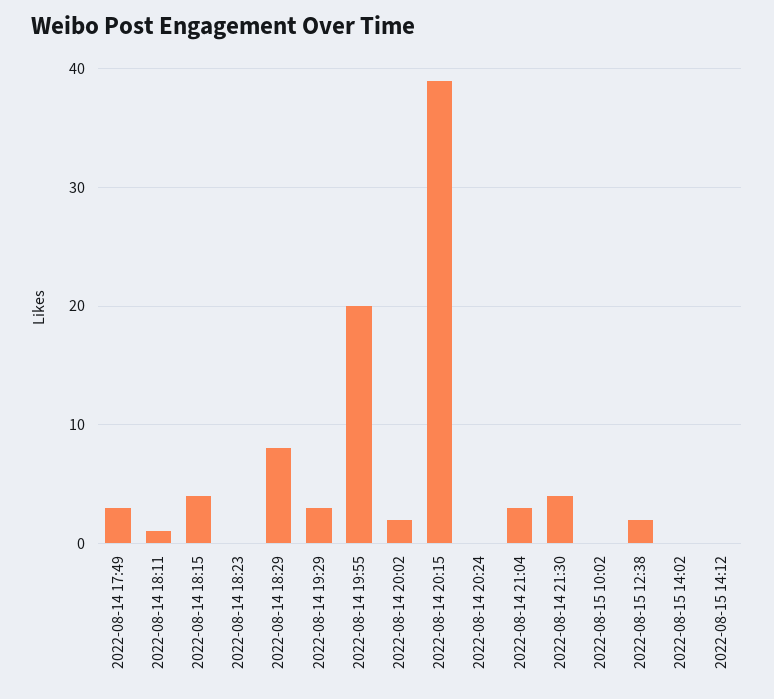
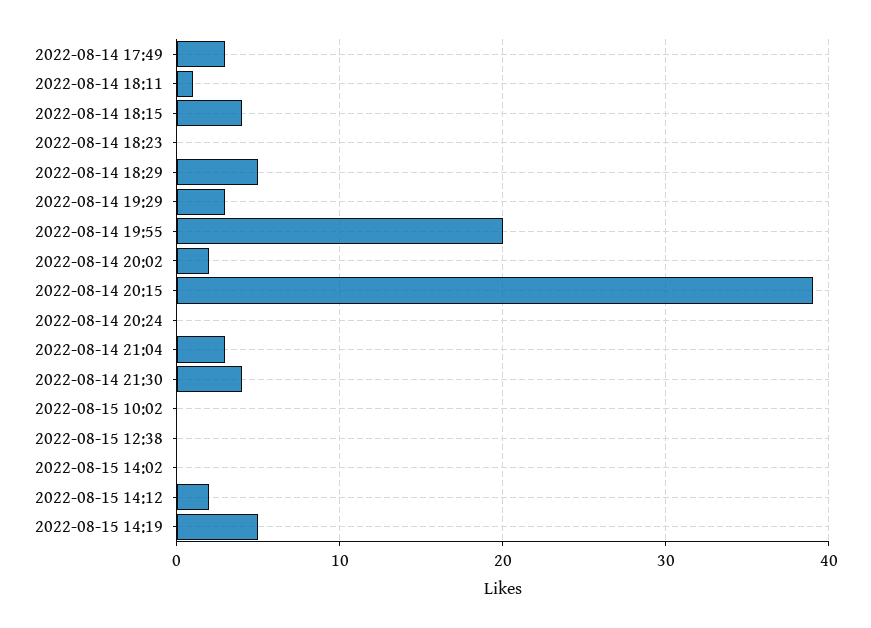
2022-08-14 18:29: 8 -> 5
2022-08-15 12:38: 2 -> 0
2022-08-15 14:12: 0 -> 2
2022-08-15 14:19: none -> 5

